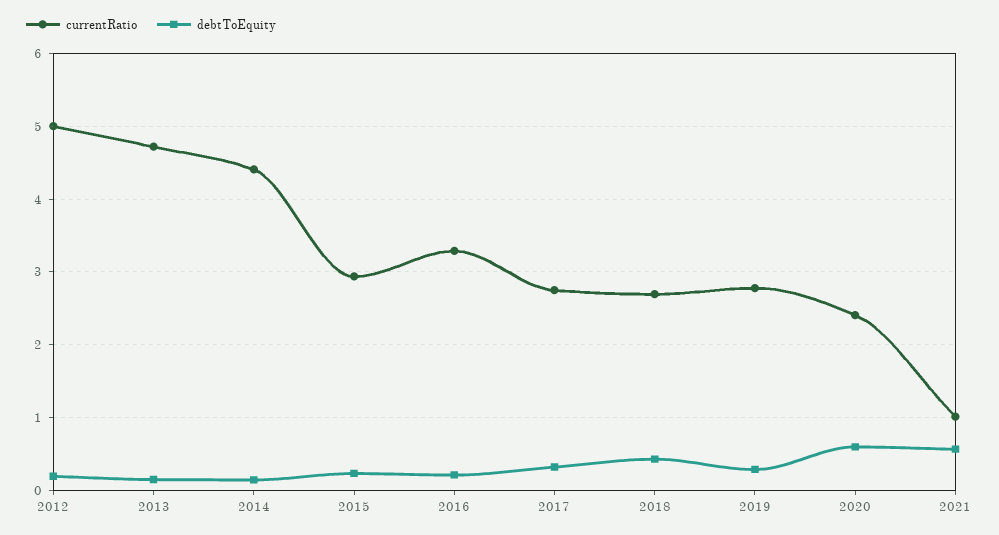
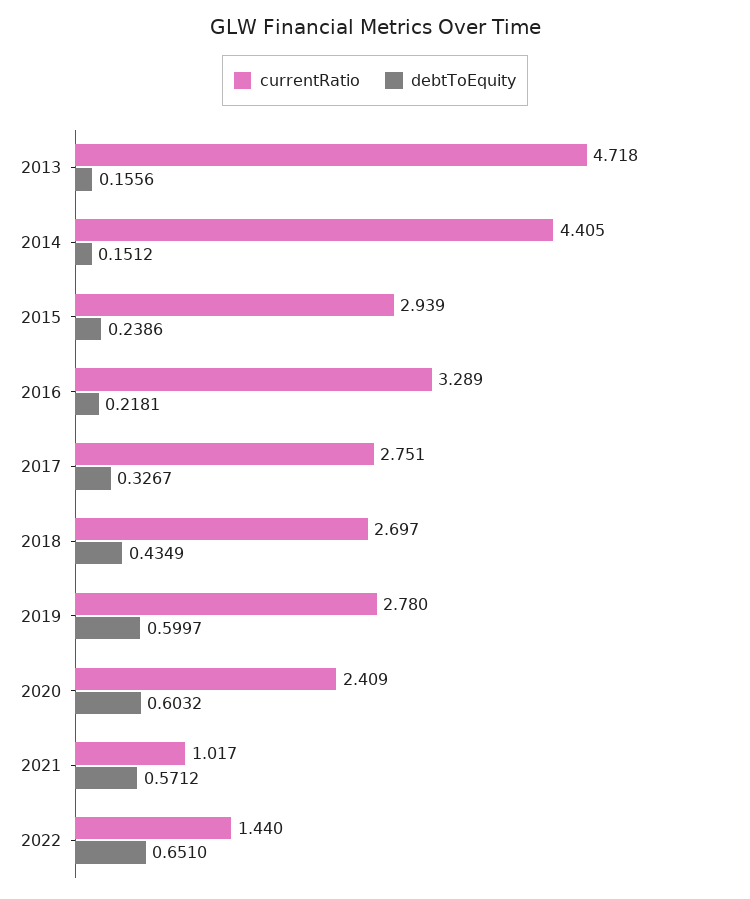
currentRatio, 2012: 5 -> none
debtToEquity, 2012: 0.2 -> none
debtToEquity, 2019: 0.3 -> 0.5997
currentRatio, 2022: none -> 1.44
debtToEquity, 2022: none -> 0.651

